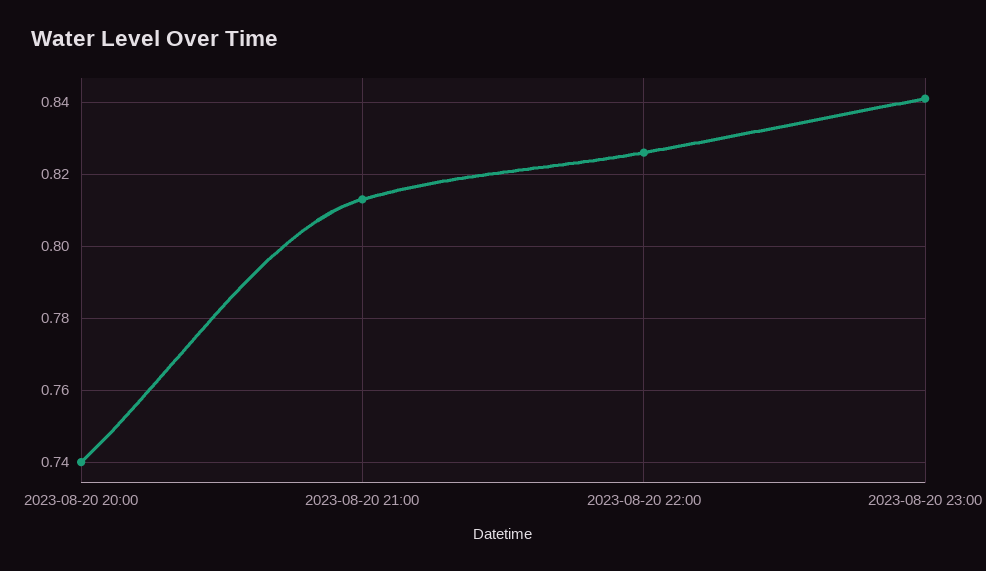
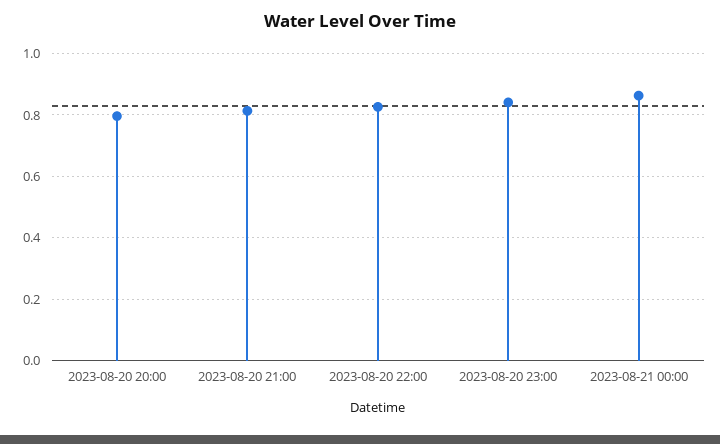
2023-08-20 20:00: 0.74 -> 0.8
2023-08-21 00:00: none -> 0.86

